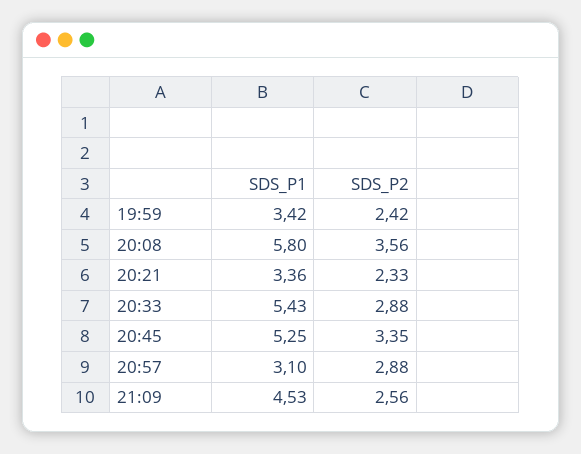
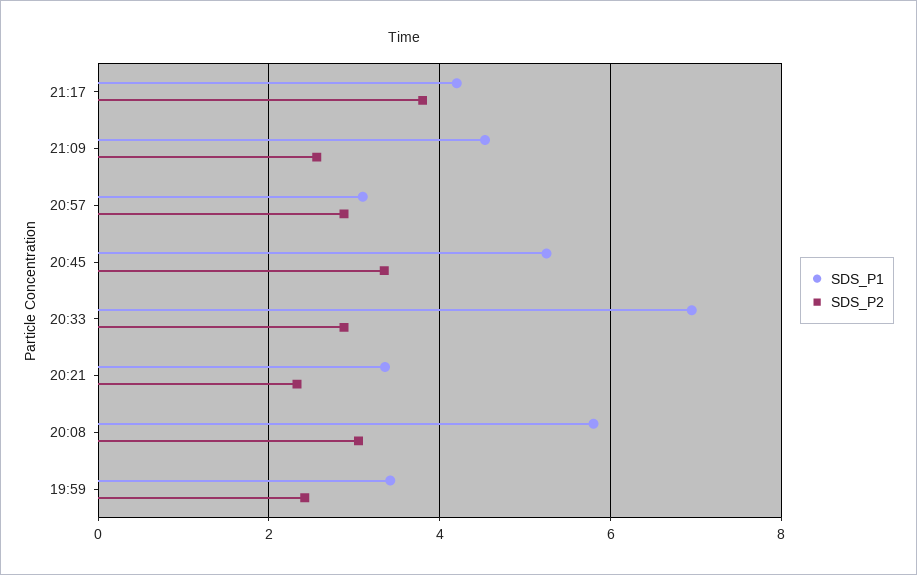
SDS_P2, 20:08: 3.56 -> 3
SDS_P1, 20:33: 5.43 -> 7
SDS_P1, 21:17: none -> 4.2
SDS_P2, 21:17: none -> 3.8

